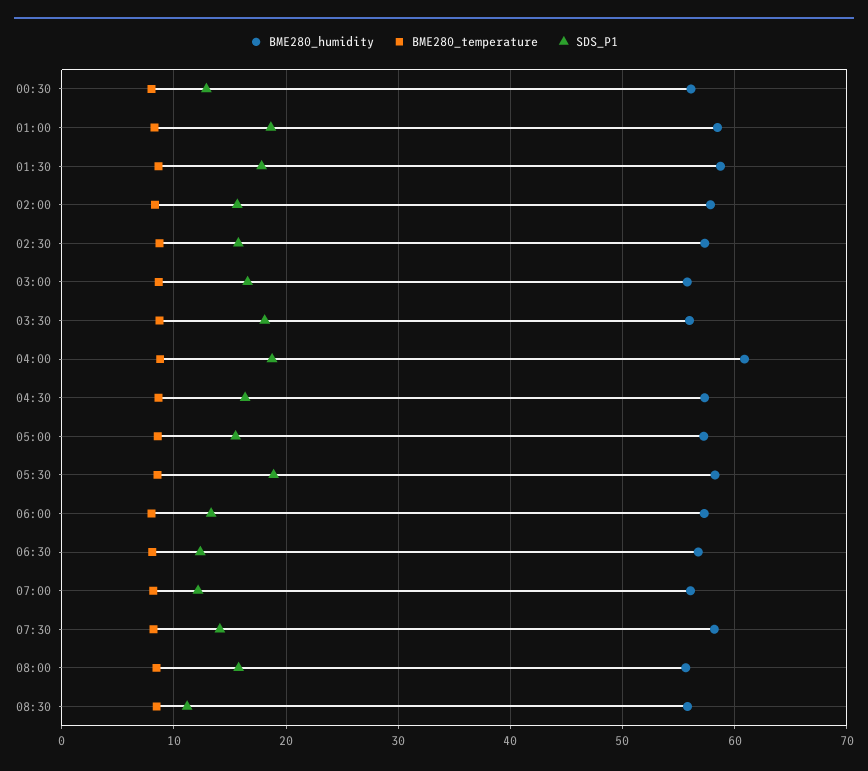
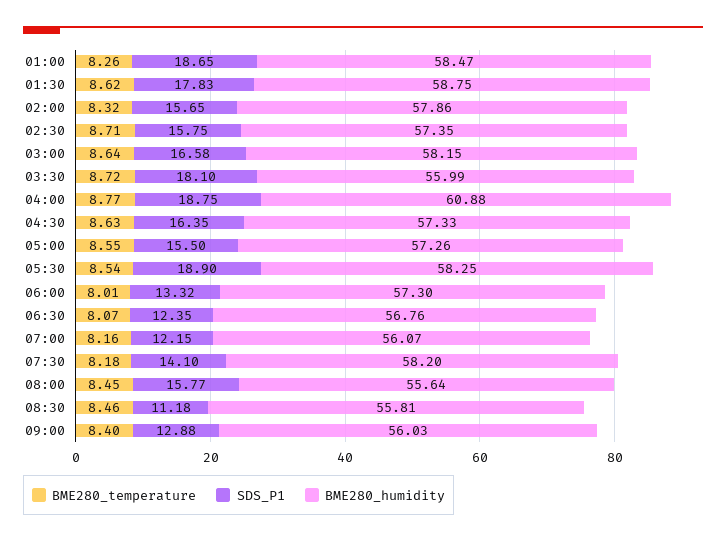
BME280_humidity, 00:30: 56 -> none
BME280_temperature, 00:30: 8 -> none
SDS_P1, 00:30: 13 -> none
BME280_humidity, 03:00: 56 -> 58.15
BME280_temperature, 09:00: none -> 8.4
SDS_P1, 09:00: none -> 12.88
BME280_humidity, 09:00: none -> 56.03

